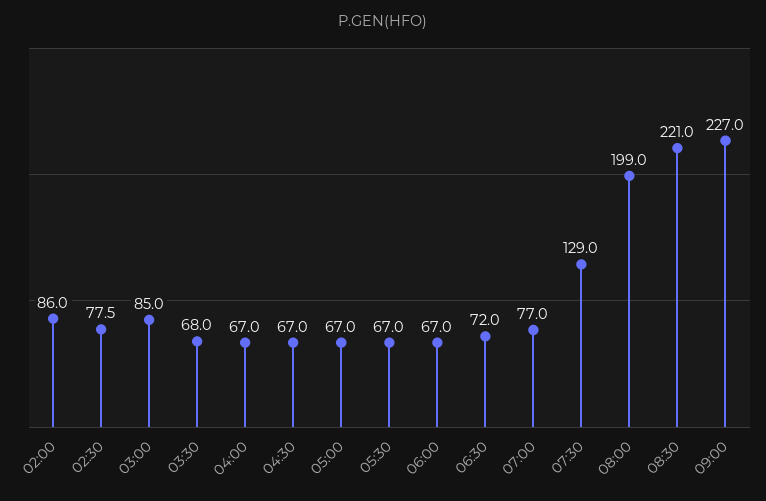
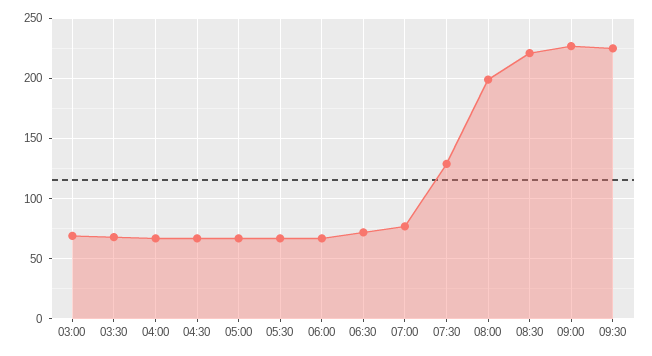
02:00: 86 -> none
02:30: 77.5 -> none
03:00: 85 -> 70
09:30: none -> 225

